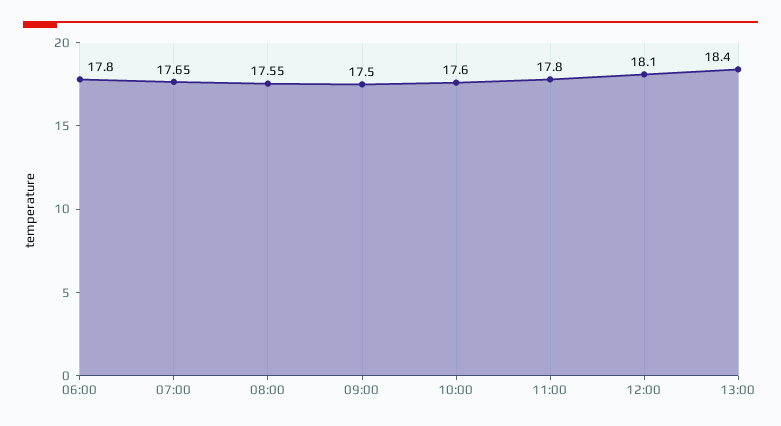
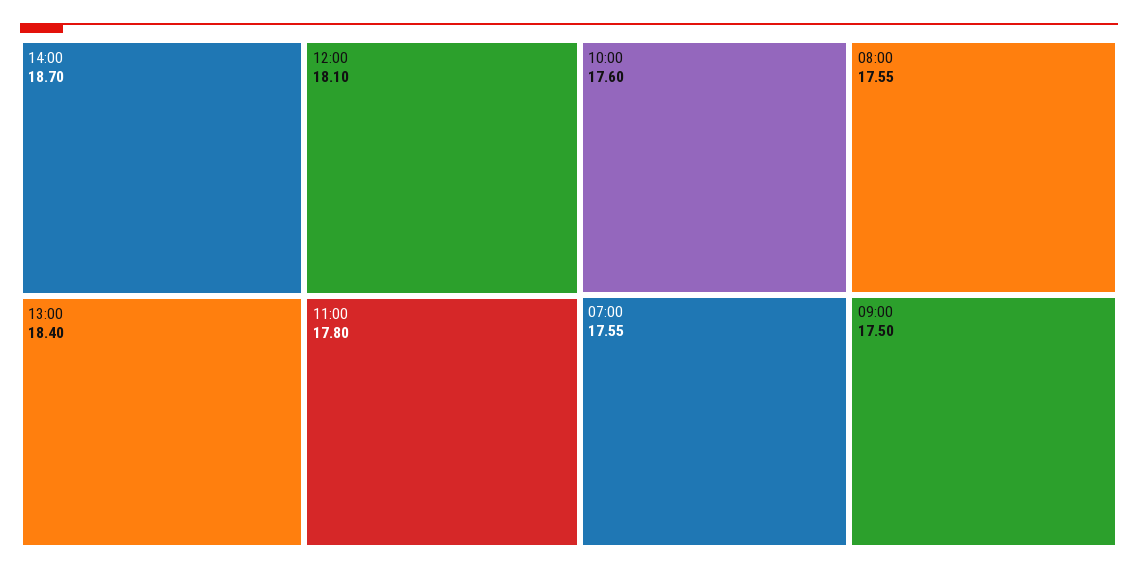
06:00: 17.8 -> none
07:00: 17.65 -> 17.55
14:00: none -> 18.7

